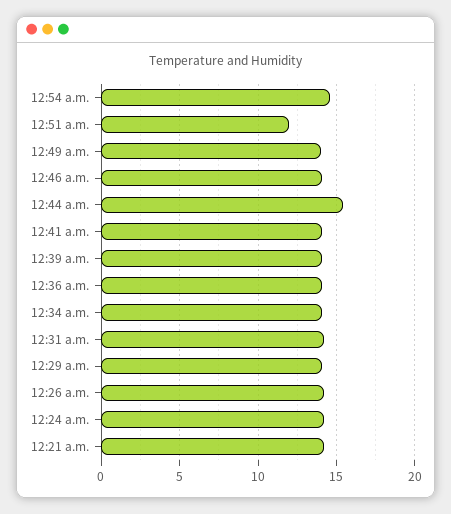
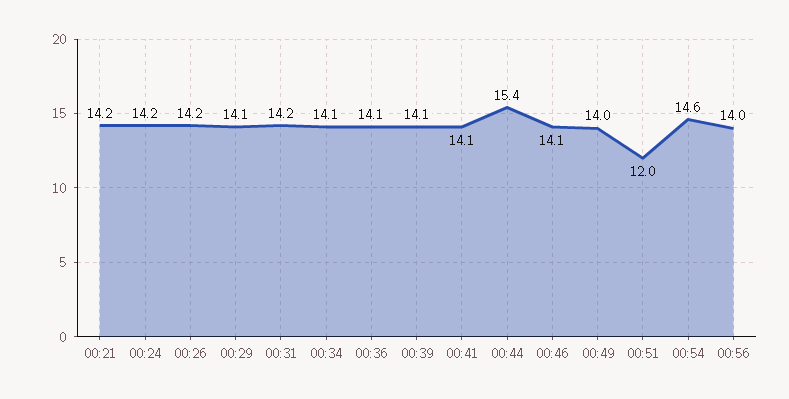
00:56: none -> 14

